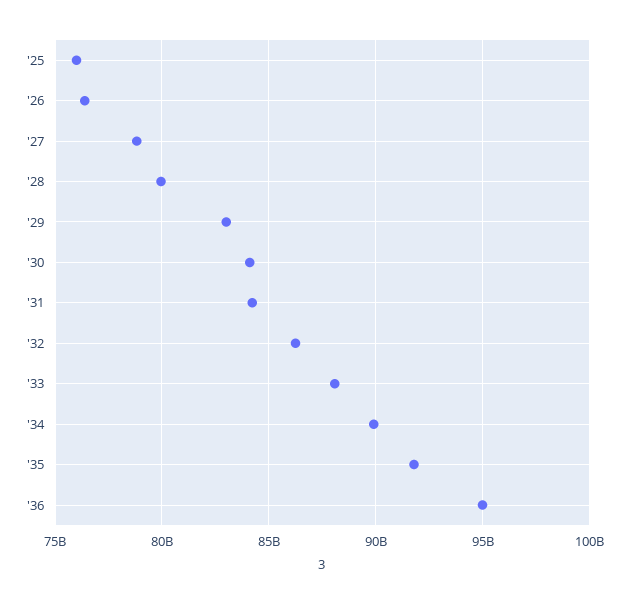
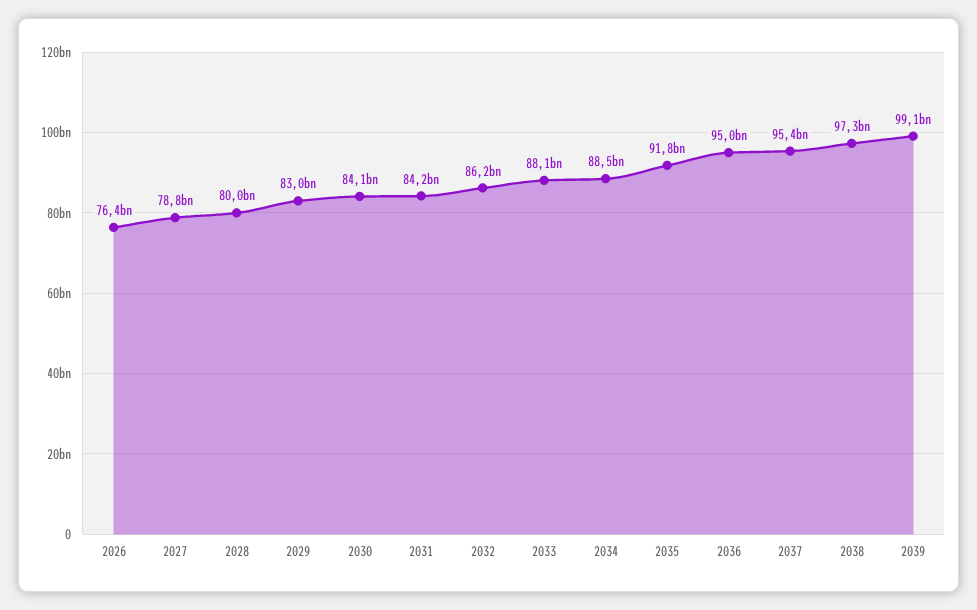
'25: 76000000000 -> none
'34: 90000000000 -> 88500000000
2037: none -> 95400000000
2038: none -> 97300000000
2039: none -> 99100000000

